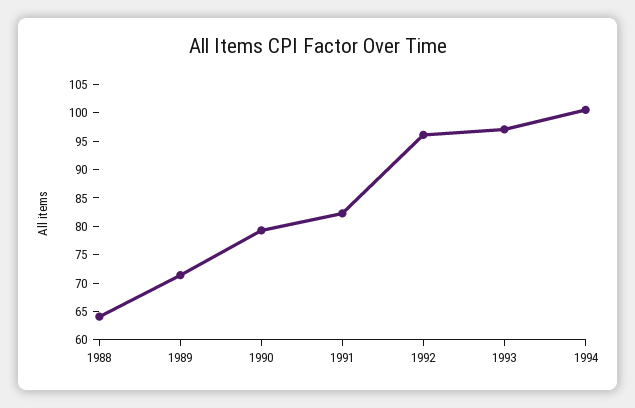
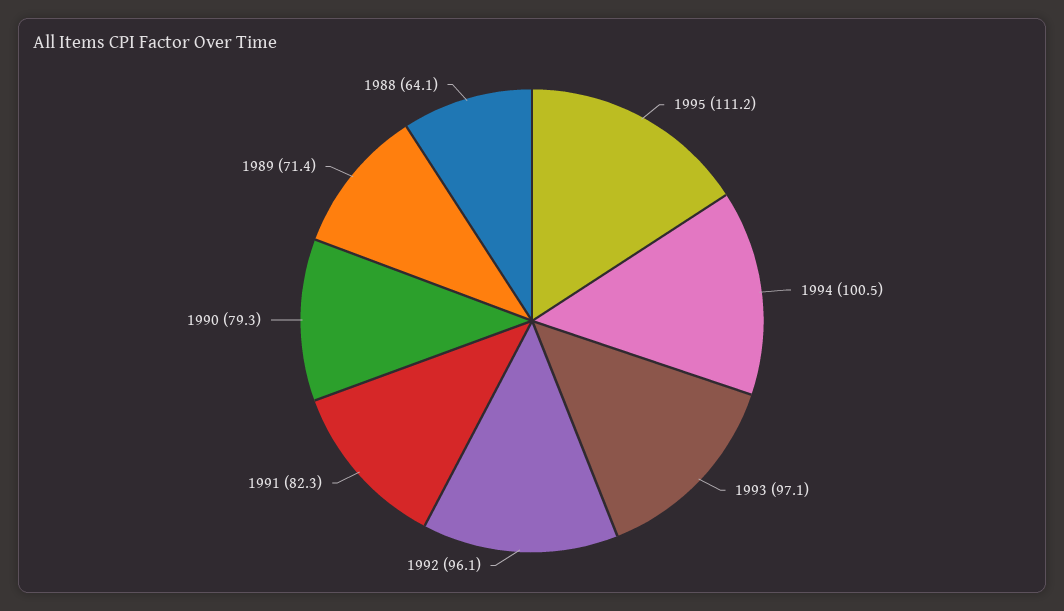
1995: none -> 111.2

